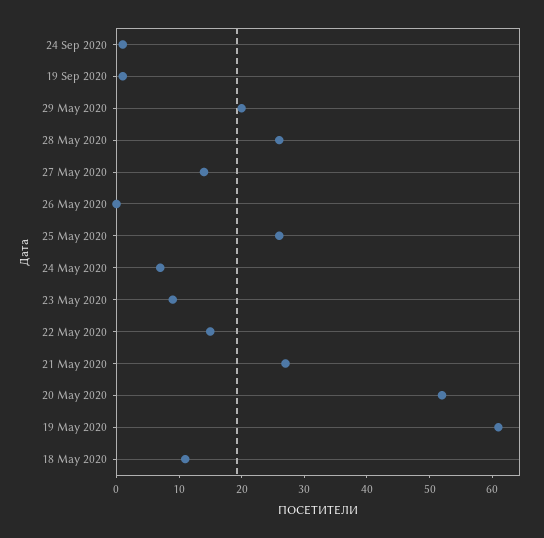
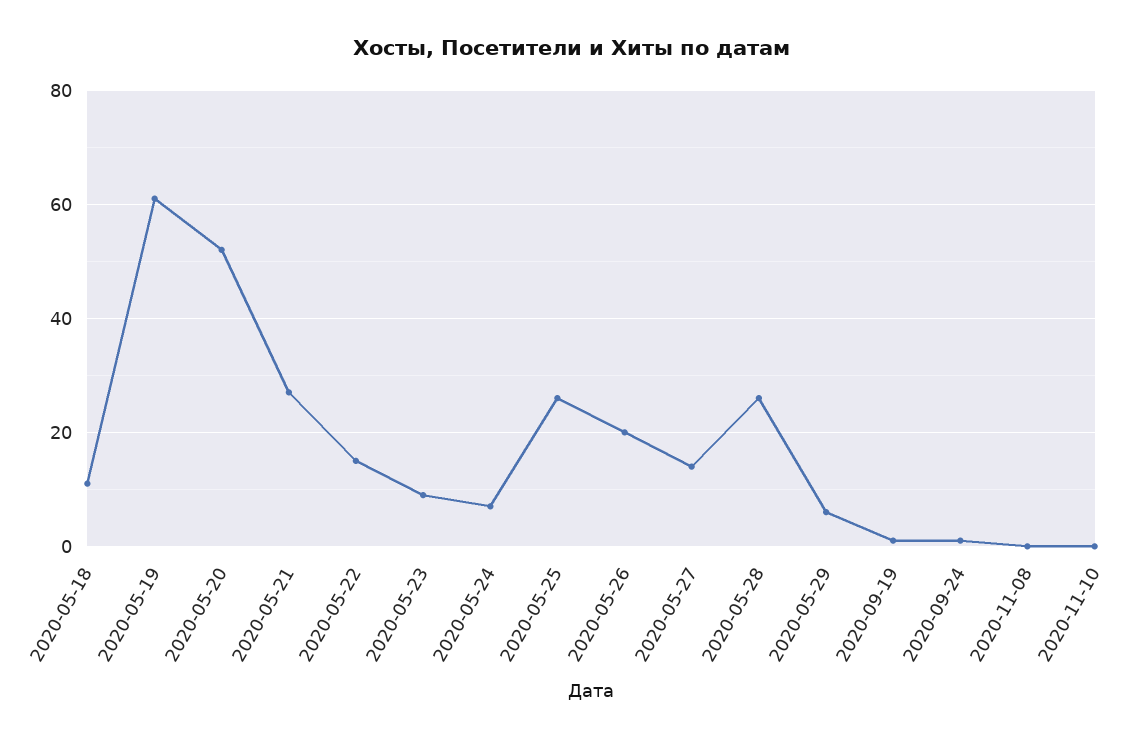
29 May 2020: 20 -> 5
26 May 2020: 0 -> 20
2020-11-08: none -> 0
2020-11-10: none -> 0

